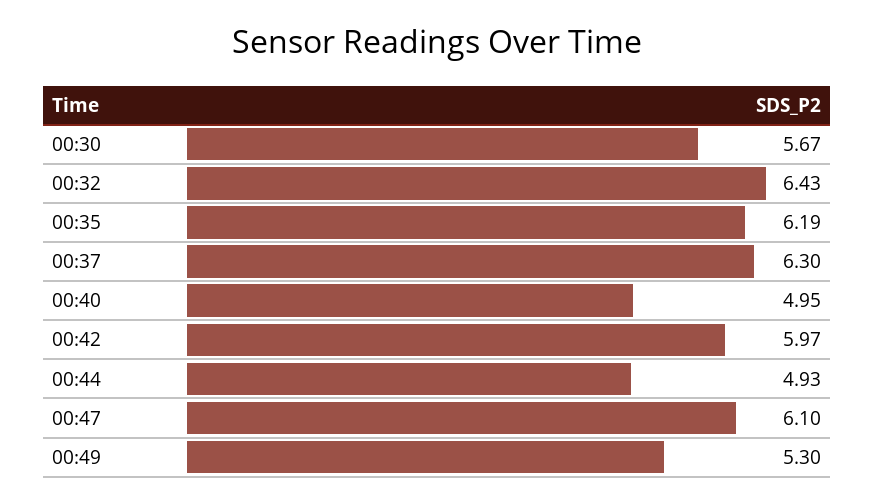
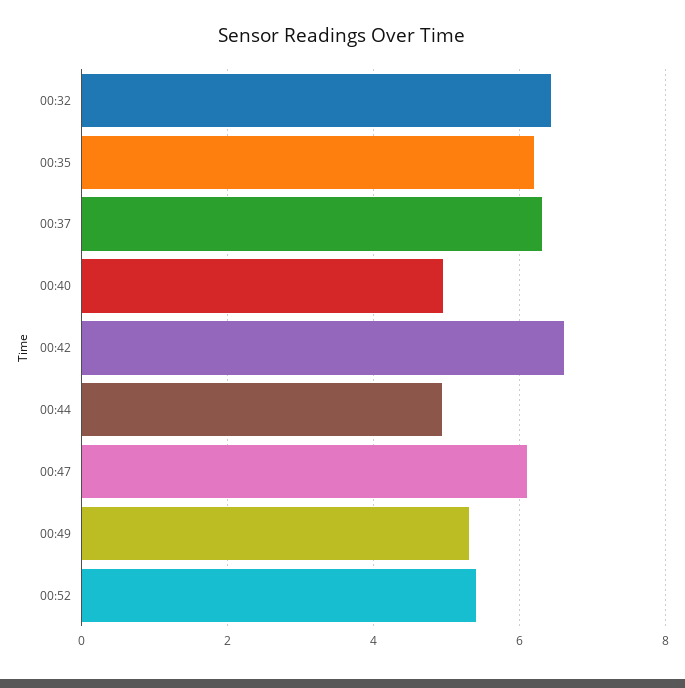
00:30: 5.67 -> none
00:42: 5.97 -> 6.6
00:52: none -> 5.4

